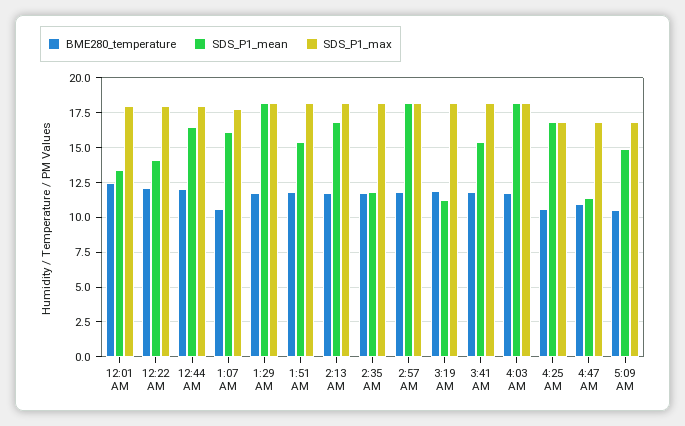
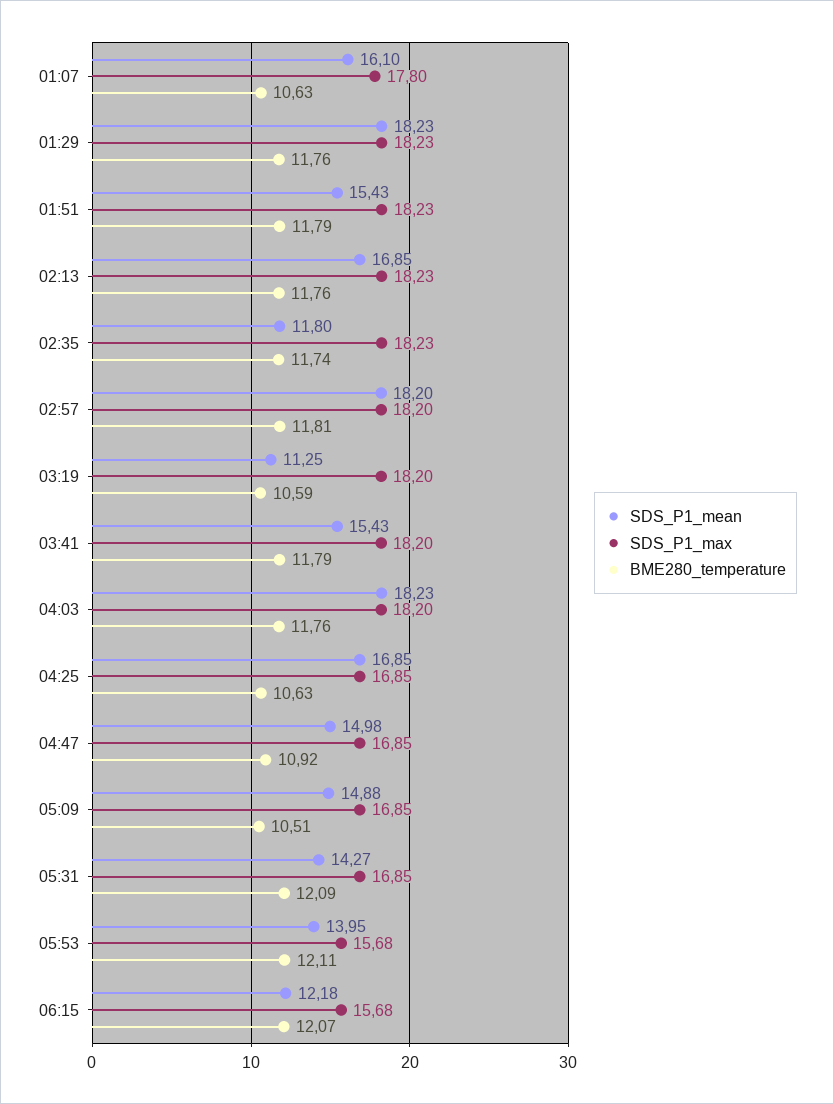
BME280_temperature, 12:01 AM: 12.5 -> none
SDS_P1_mean, 12:01 AM: 13.5 -> none
SDS_P1_max, 12:01 AM: 18 -> none
BME280_temperature, 12:22 AM: 12 -> none
SDS_P1_mean, 12:22 AM: 14 -> none
SDS_P1_max, 12:22 AM: 18 -> none
BME280_temperature, 12:44 AM: 12 -> none
SDS_P1_mean, 12:44 AM: 16.5 -> none
SDS_P1_max, 12:44 AM: 18 -> none
BME280_temperature, 3:19 AM: 12 -> 10.59
SDS_P1_mean, 4:47 AM: 11.5 -> 14.98
SDS_P1_mean, 05:31: none -> 14.27
SDS_P1_max, 05:31: none -> 16.85
BME280_temperature, 05:31: none -> 12.09
SDS_P1_mean, 05:53: none -> 13.95
SDS_P1_max, 05:53: none -> 15.68
BME280_temperature, 05:53: none -> 12.11
SDS_P1_mean, 06:15: none -> 12.18
SDS_P1_max, 06:15: none -> 15.68
BME280_temperature, 06:15: none -> 12.07

